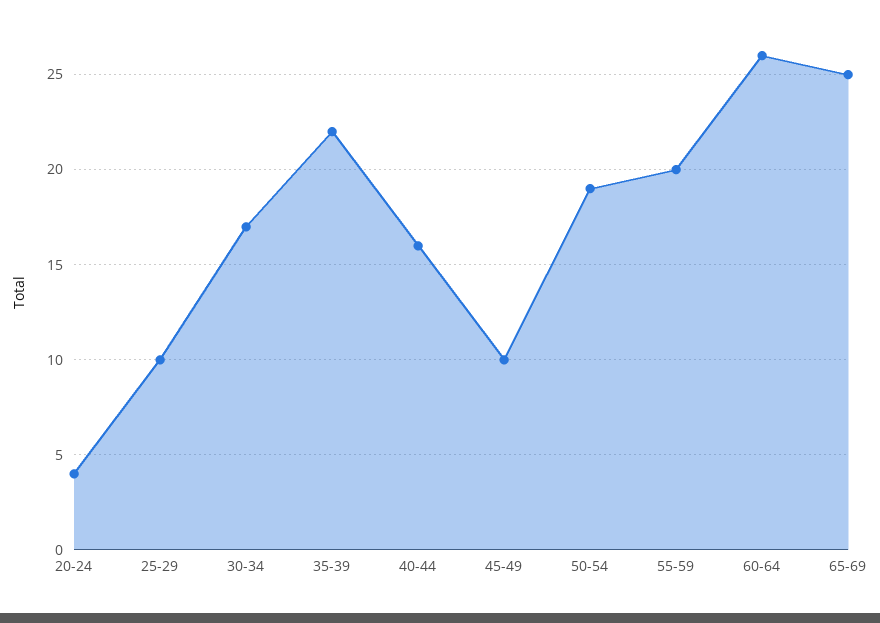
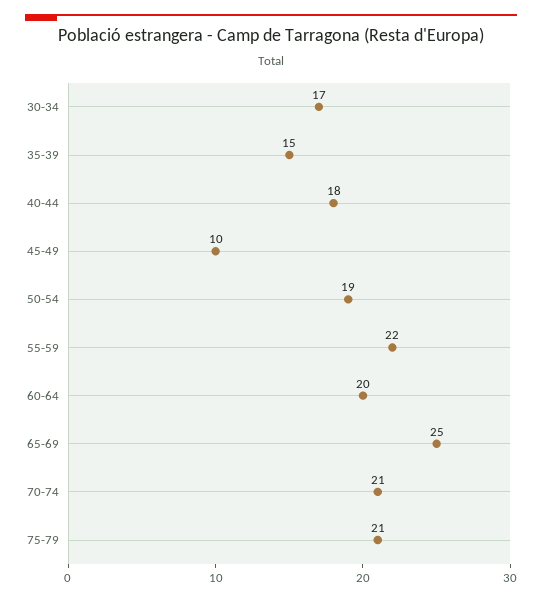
20-24: 4 -> none
25-29: 10 -> none
35-39: 22 -> 15
40-44: 16 -> 18
55-59: 20 -> 22
60-64: 26 -> 20
70-74: none -> 21
75-79: none -> 21

